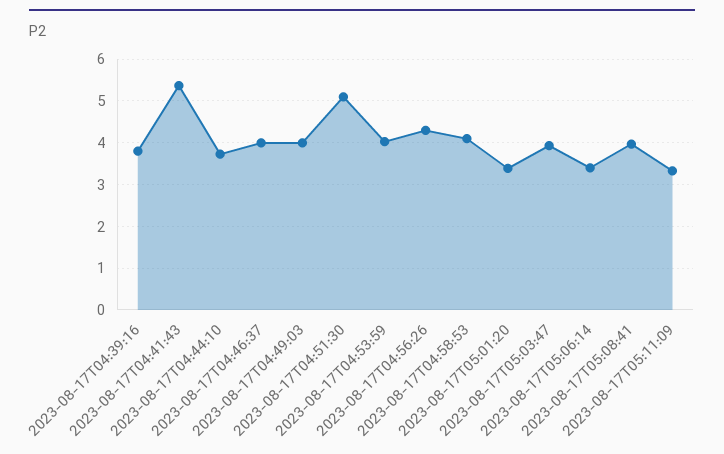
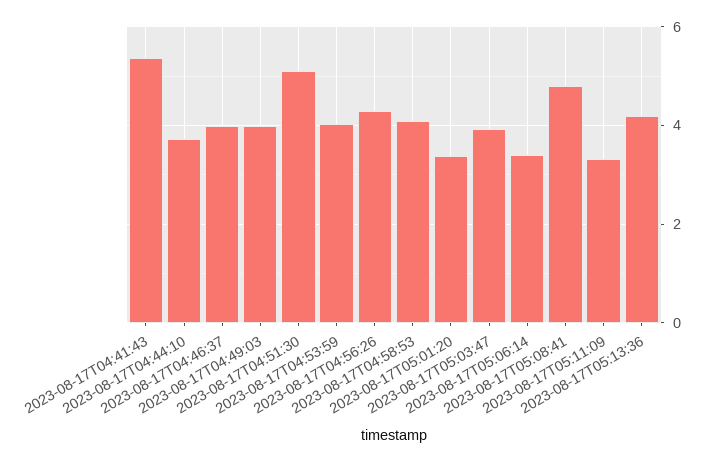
2023-08-17T04:39:16: 3.8 -> none
2023-08-17T05:08:41: 4 -> 4.8
2023-08-17T05:13:36: none -> 4.2

